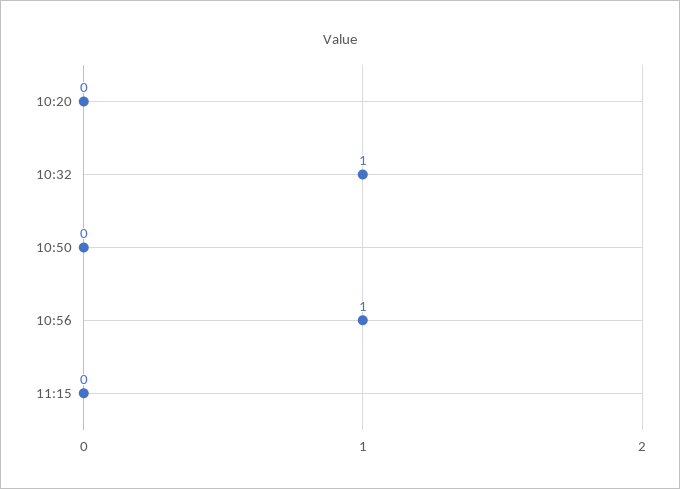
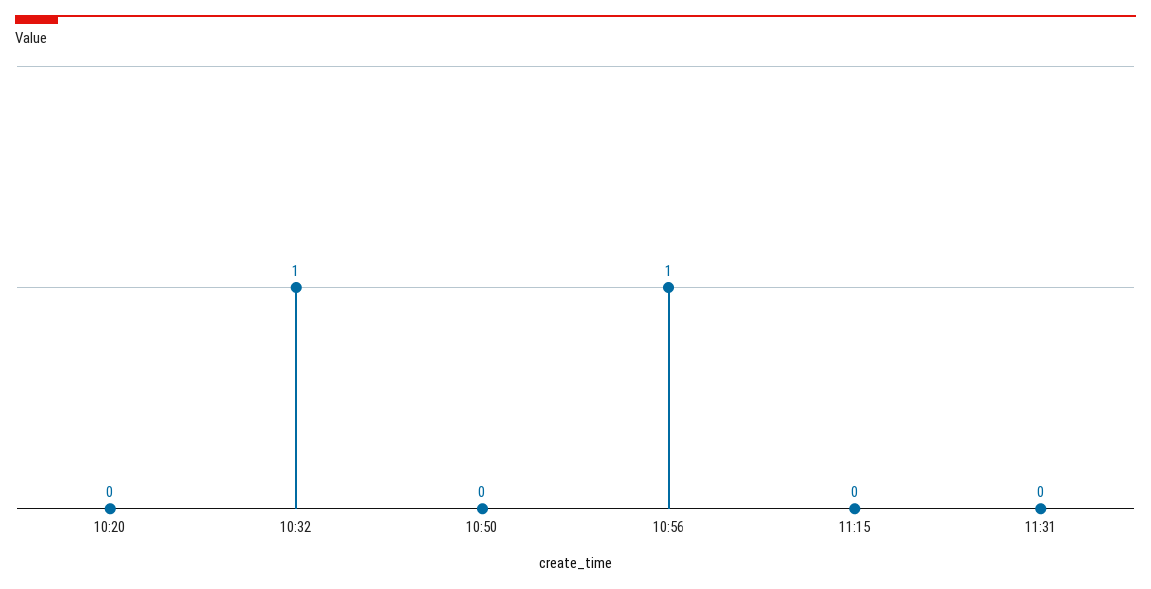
11:31: none -> 0

